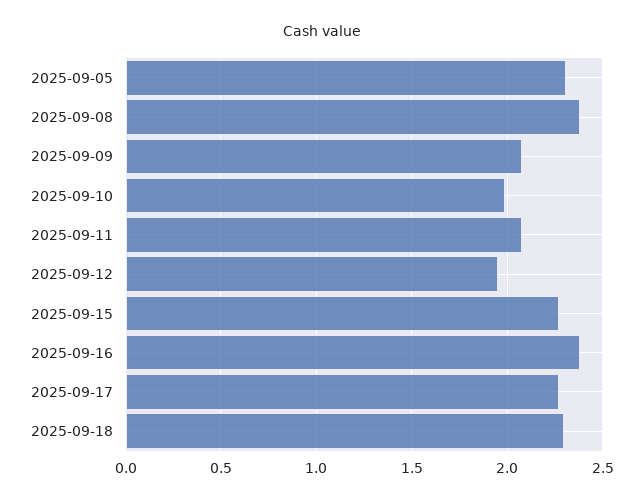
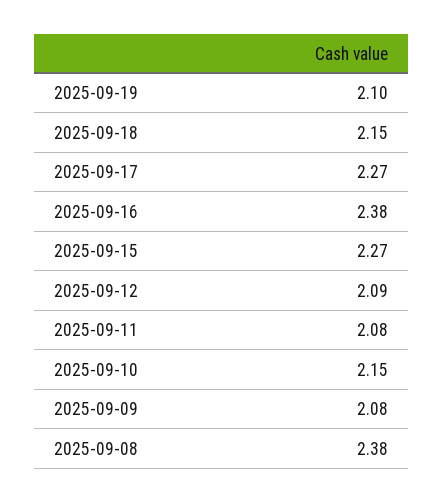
2025-09-05: 2.3 -> none
2025-09-10: 2 -> 2.15
2025-09-12: 1.95 -> 2.09
2025-09-18: 2.3 -> 2.15
2025-09-19: none -> 2.1

